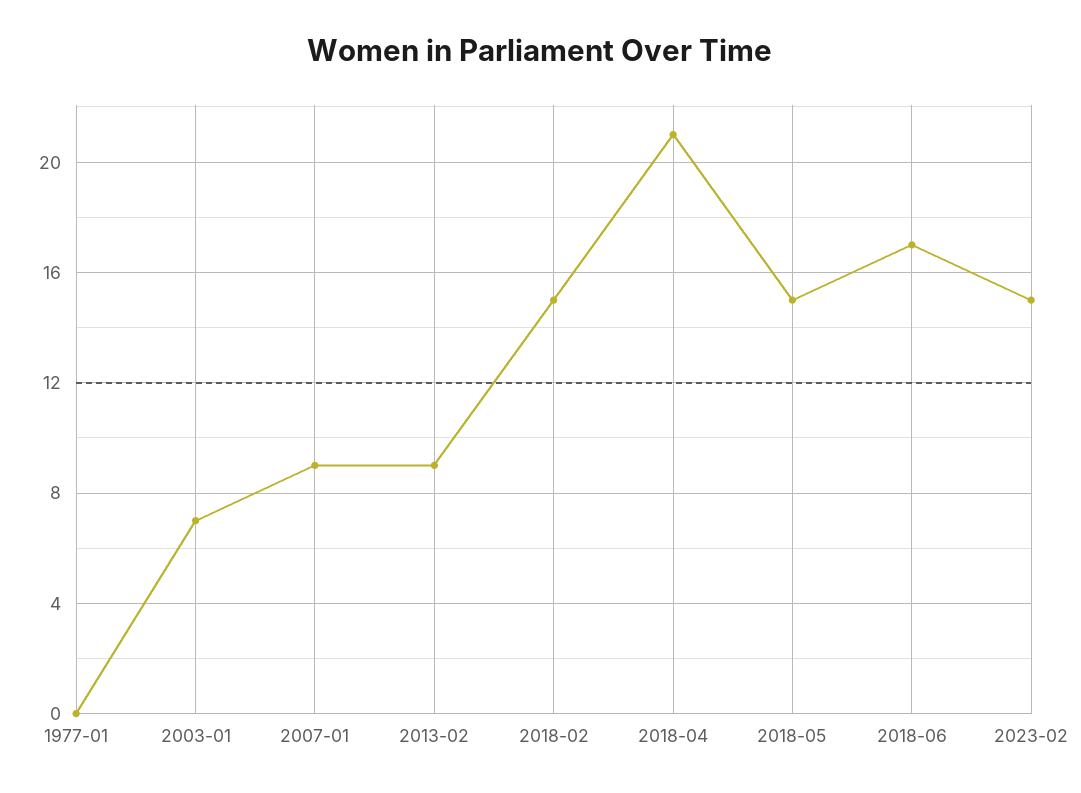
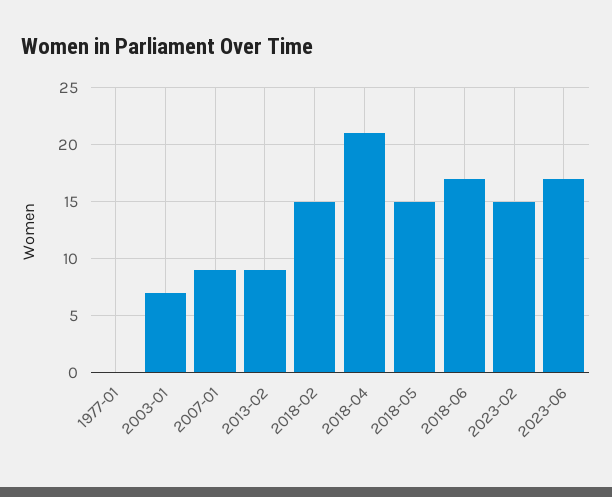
2023-06: none -> 17

